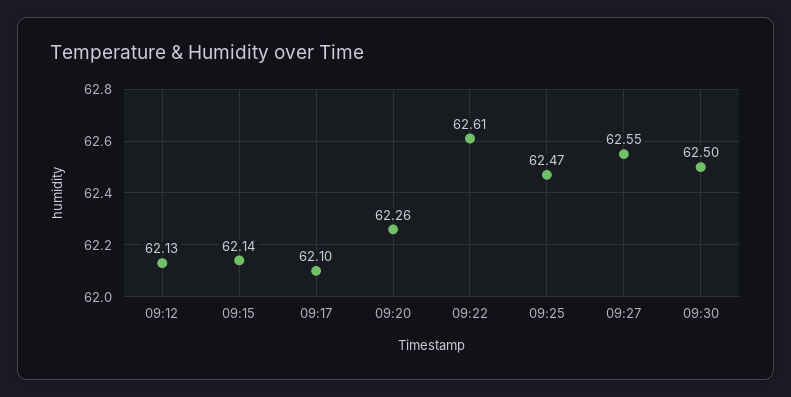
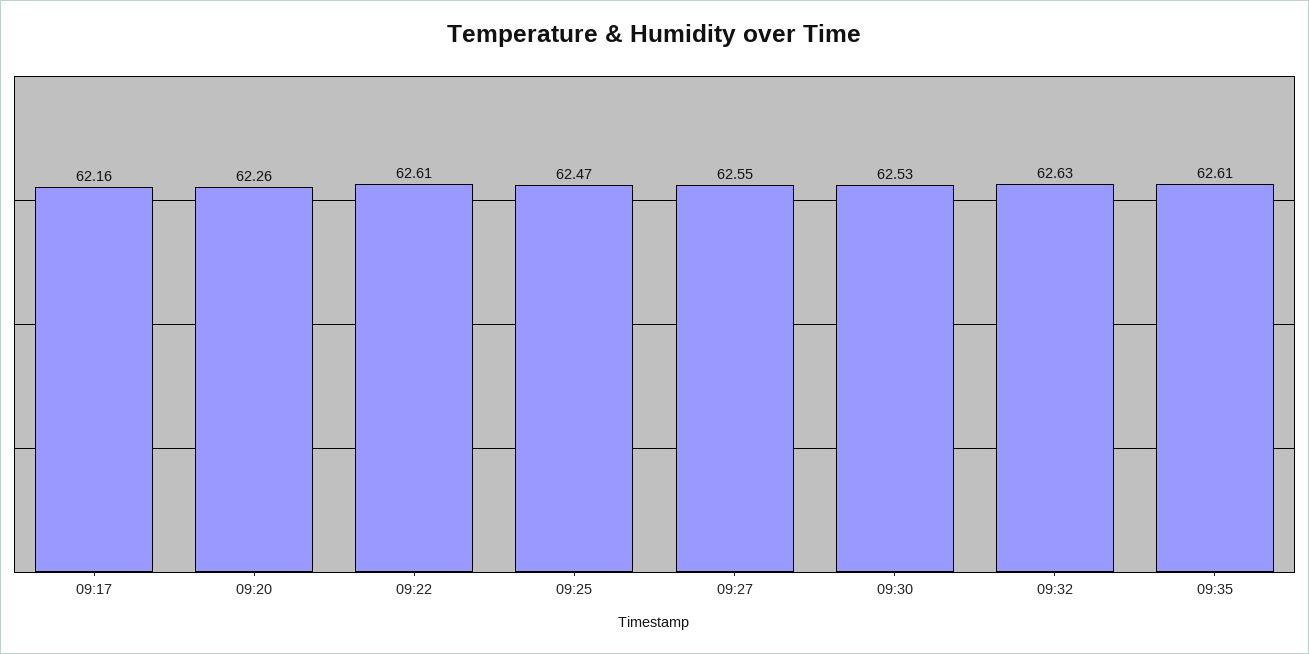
09:12: 62.13 -> none
09:15: 62.14 -> none
09:17: 62.1 -> 62.16
09:30: 62.5 -> 62.53
09:32: none -> 62.63
09:35: none -> 62.61

